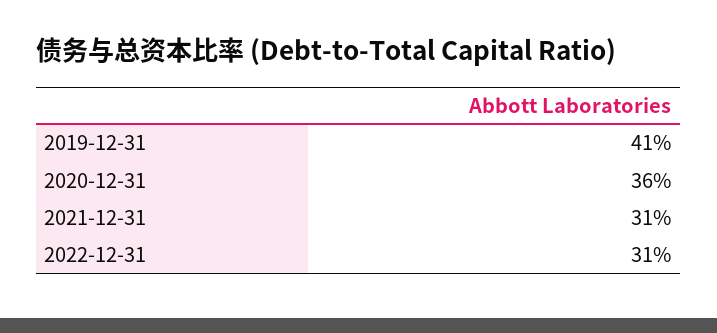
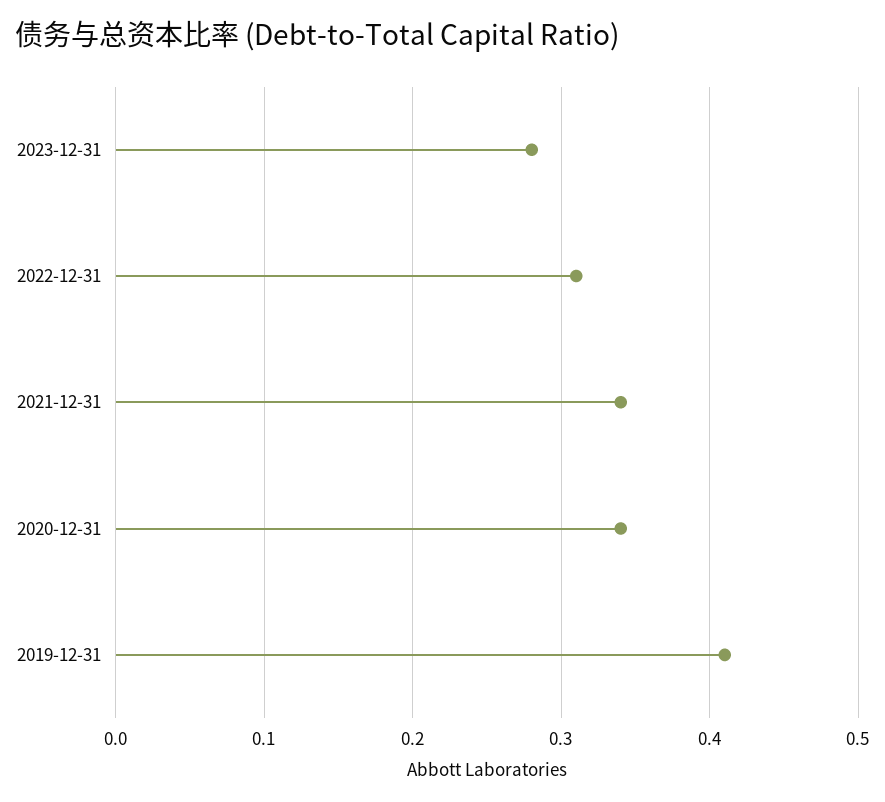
2020-12-31: 0.36 -> 0.34
2021-12-31: 0.31 -> 0.34
2023-12-31: none -> 0.28

